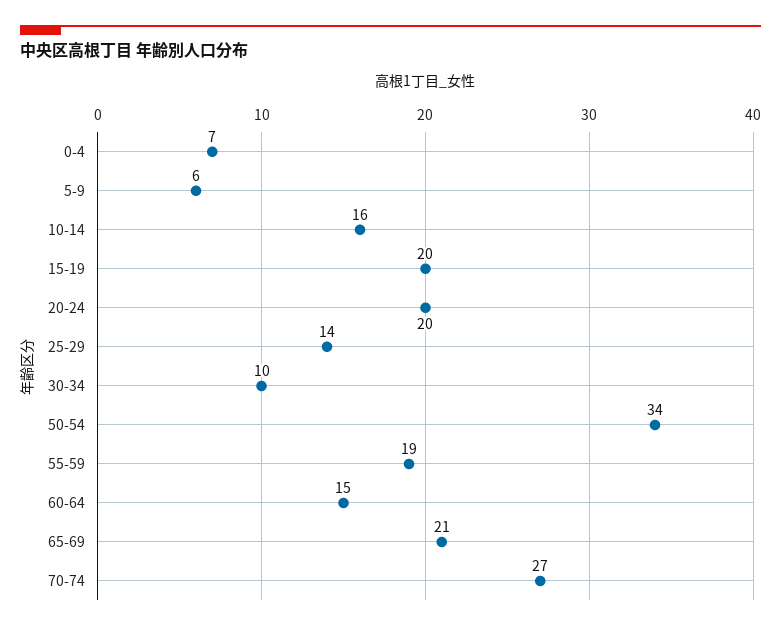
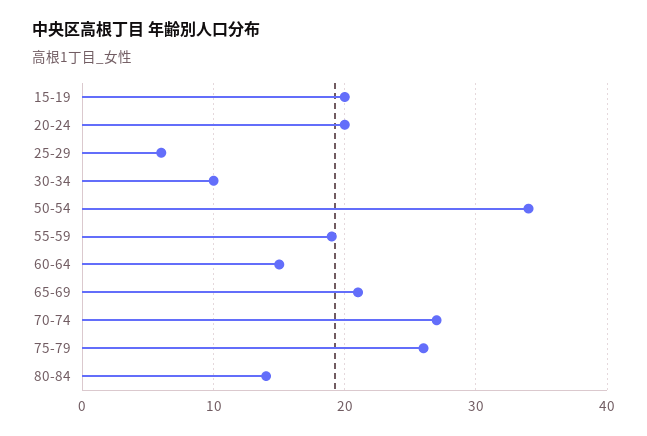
0-4: 7 -> none
5-9: 6 -> none
10-14: 16 -> none
25-29: 14 -> 6
75-79: none -> 26
80-84: none -> 14

